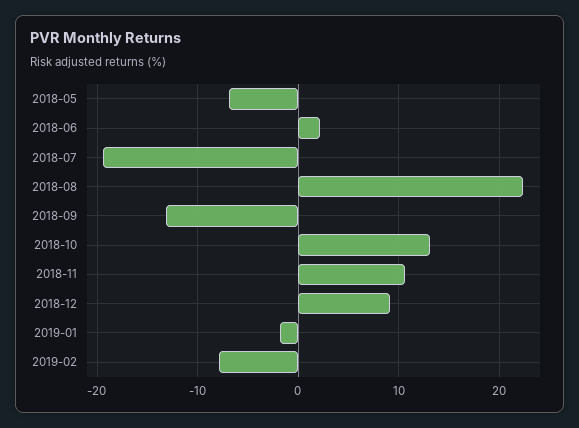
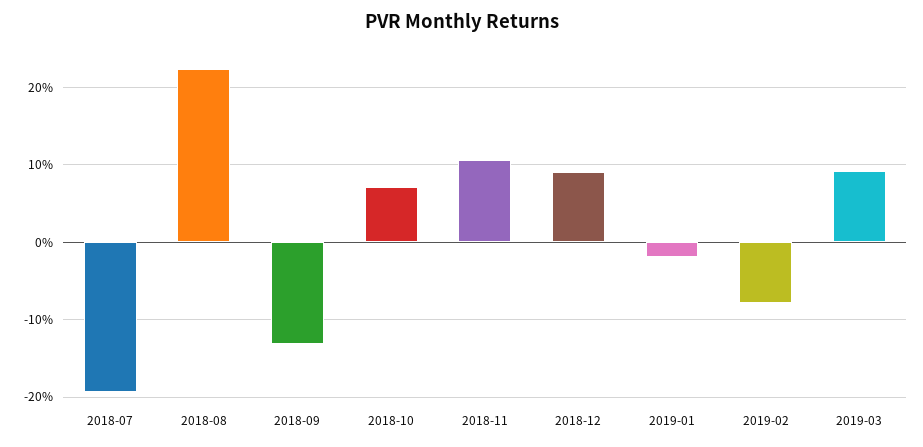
2018-05: -7 -> none
2018-06: 2 -> none
2018-10: 13 -> 7
2019-03: none -> 9

